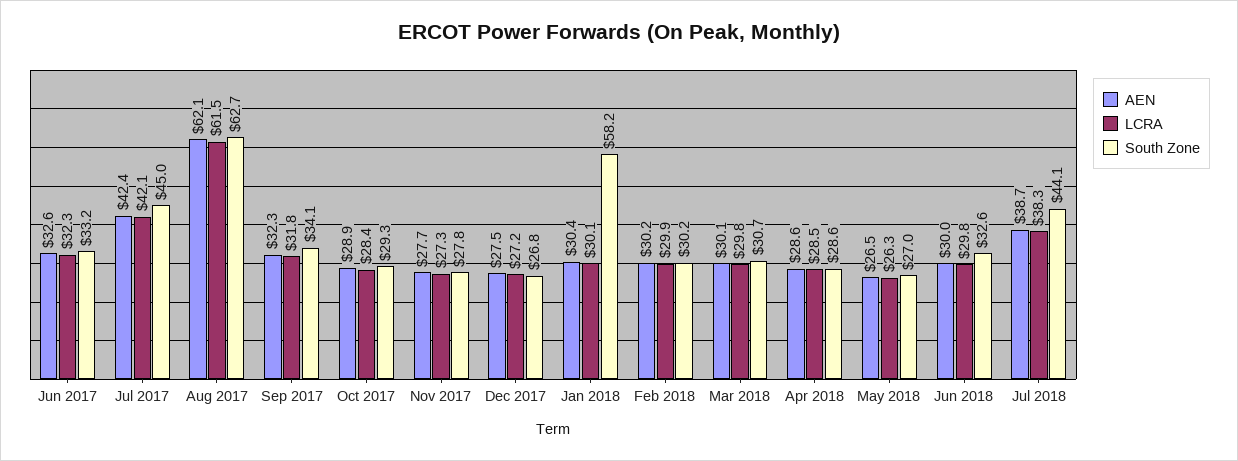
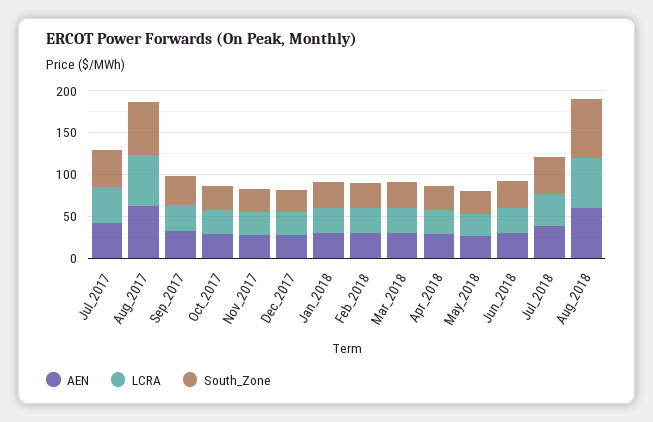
AEN, Jun 2017: 32.6 -> none
LCRA, Jun 2017: 32.3 -> none
South Zone, Jun 2017: 33.2 -> none
South Zone, Jan 2018: 58.2 -> 30
AEN, Aug_2018: none -> 60
LCRA, Aug_2018: none -> 60
South Zone, Aug_2018: none -> 70

